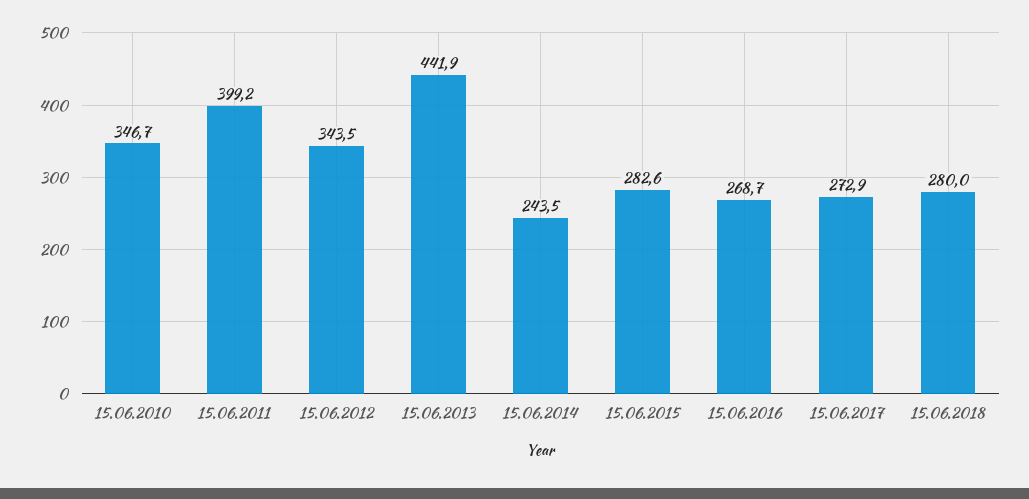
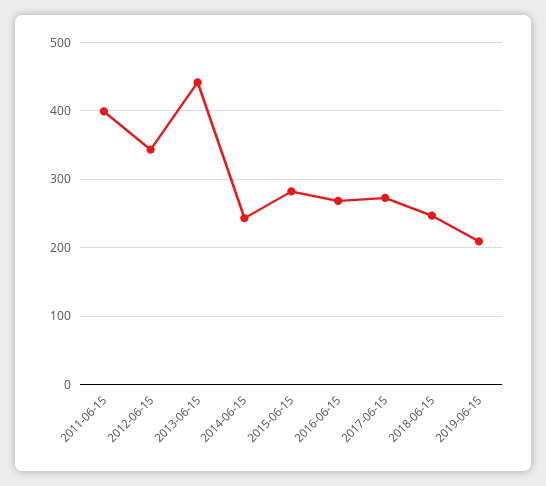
15.06.2010: 346.7 -> none
15.06.2018: 280 -> 250
2019-06-15: none -> 210

